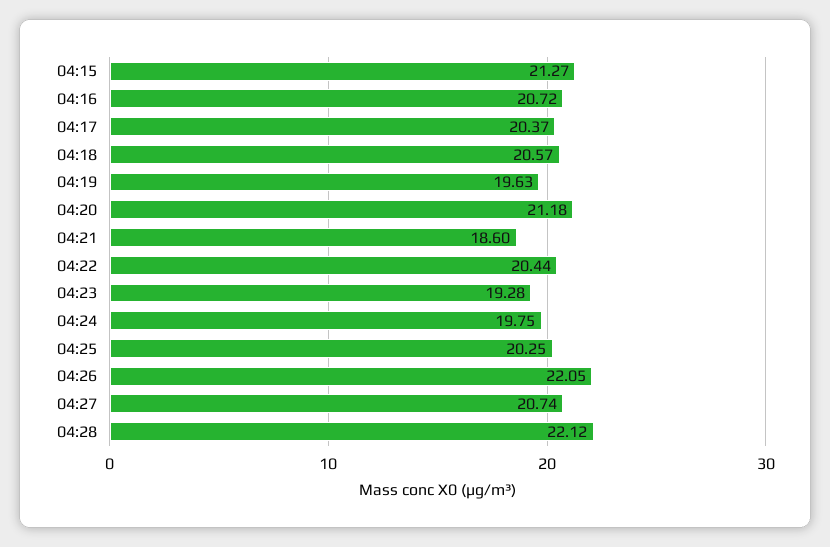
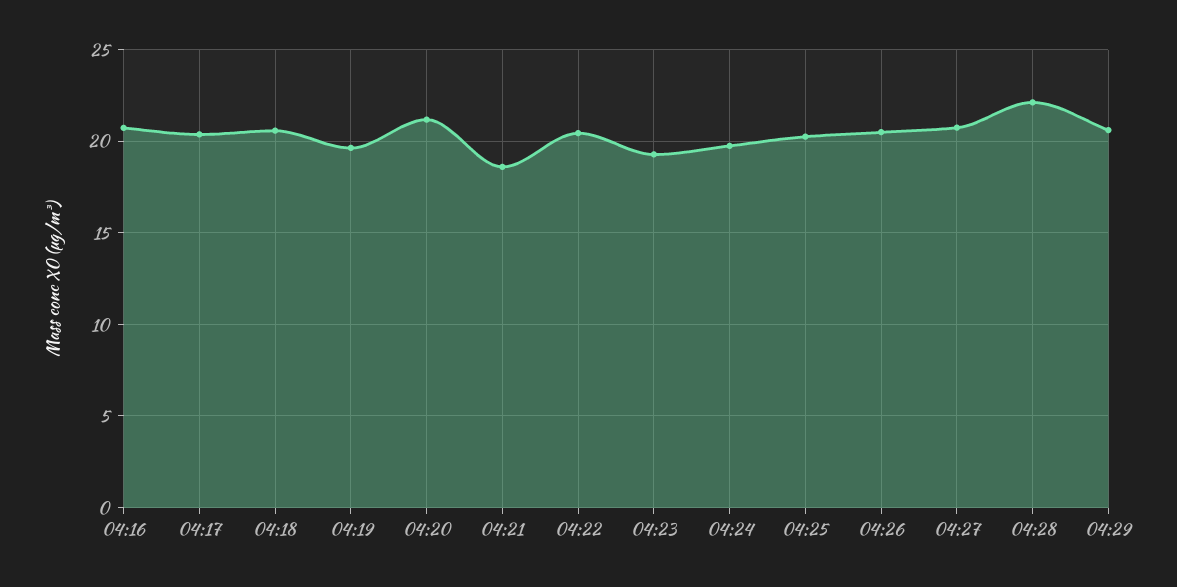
04:15: 21.27 -> none
04:26: 22.05 -> 20.5
04:29: none -> 20.5

